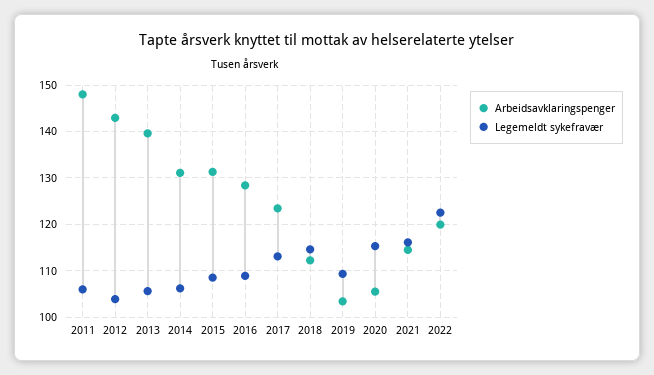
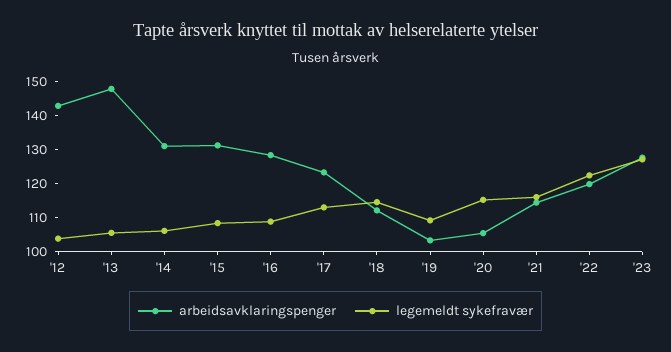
Arbeidsavklaringspenger, 2011: 148 -> none
Legemeldt sykefravær, 2011: 106 -> none
Arbeidsavklaringspenger, 2013: 140 -> 147.5
Arbeidsavklaringspenger, '23: none -> 127.5
Legemeldt sykefravær, '23: none -> 127.5

